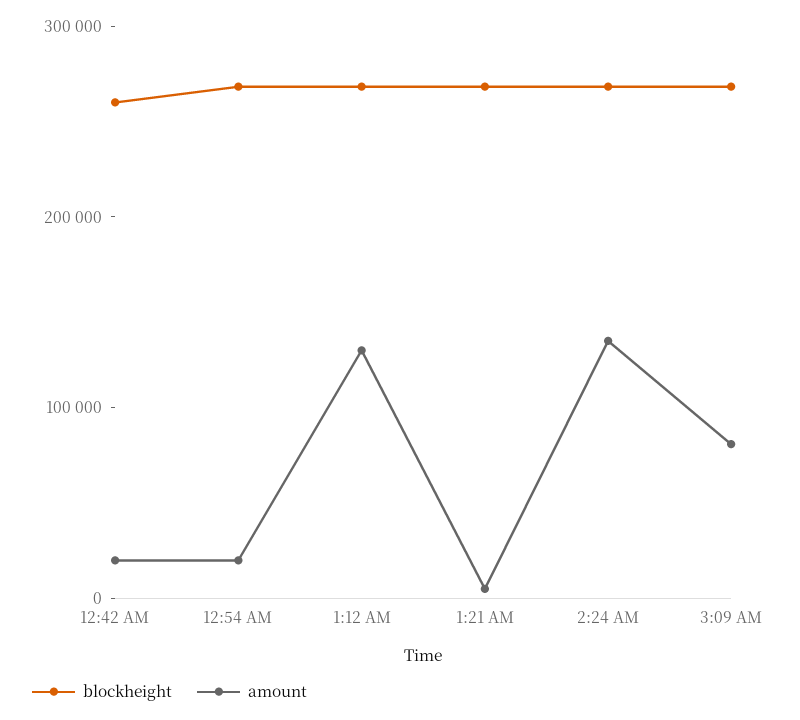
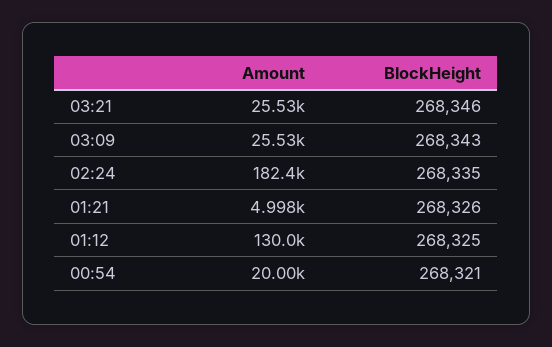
blockheight, 12:42 AM: 260000 -> none
amount, 12:42 AM: 20000 -> none
amount, 2:24 AM: 140000 -> 182400
amount, 3:09 AM: 80000 -> 25530
amount, 03:21: none -> 25530
blockheight, 03:21: none -> 268346

